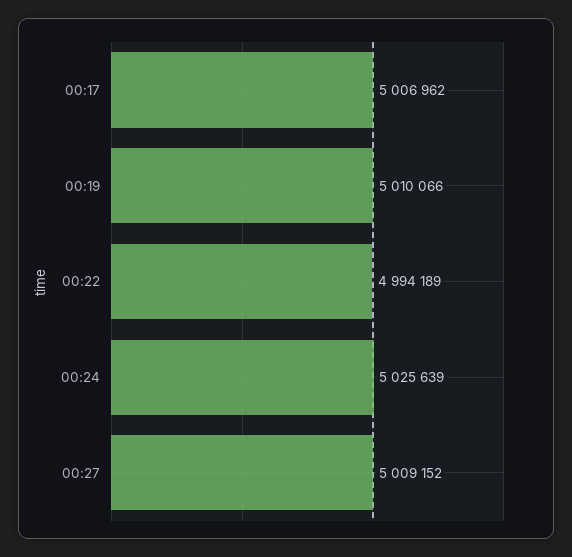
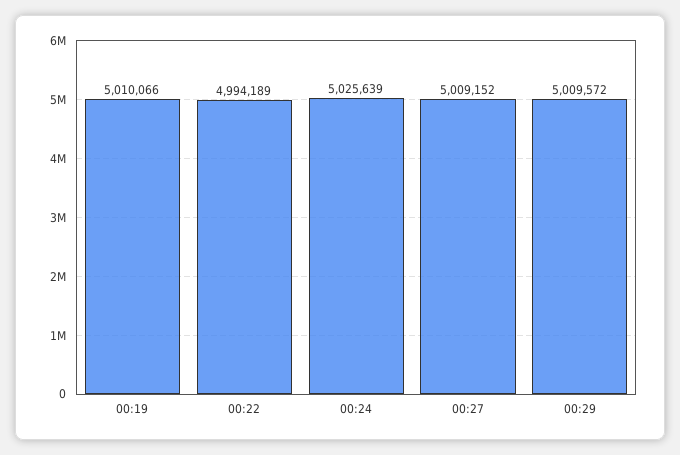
00:17: 5006962 -> none
00:29: none -> 5009572

